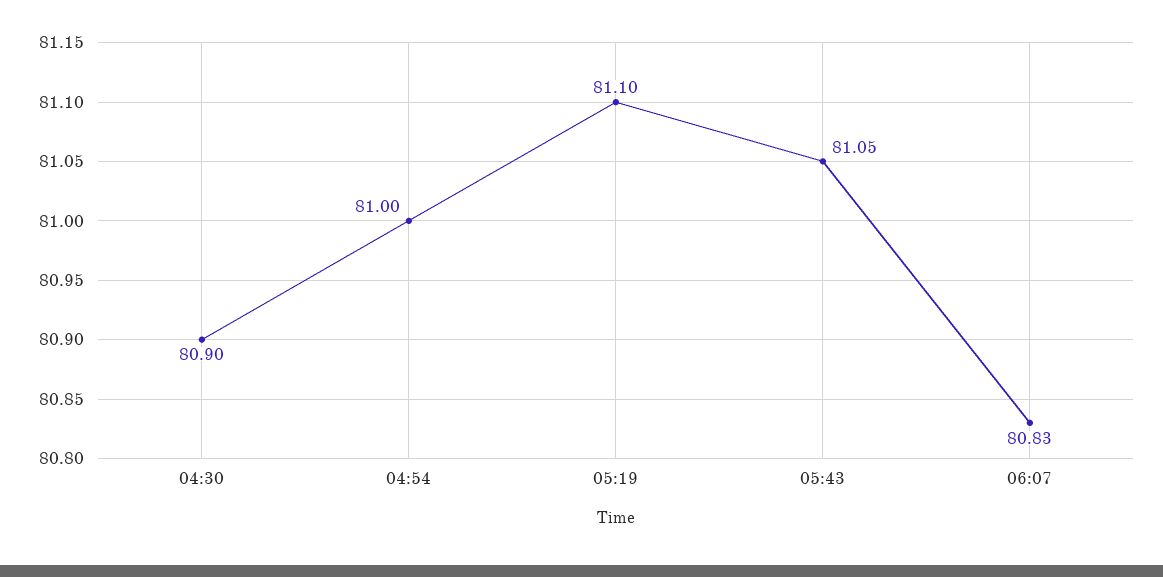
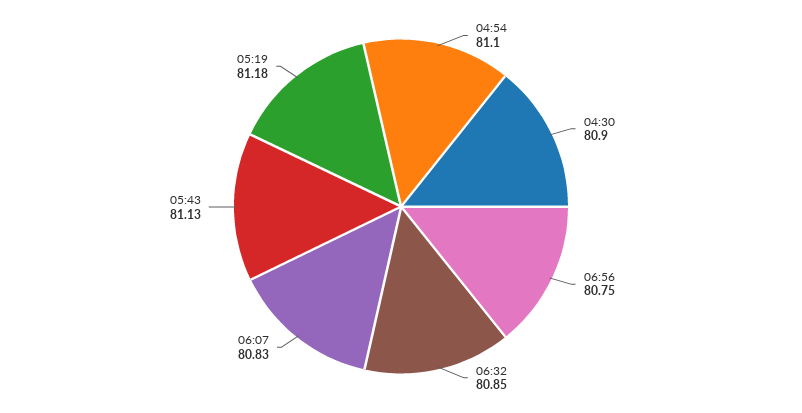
04:54: 81 -> 81.1
05:19: 81.1 -> 81.18
05:43: 81.05 -> 81.13
06:56: none -> 80.75
06:32: none -> 80.85

